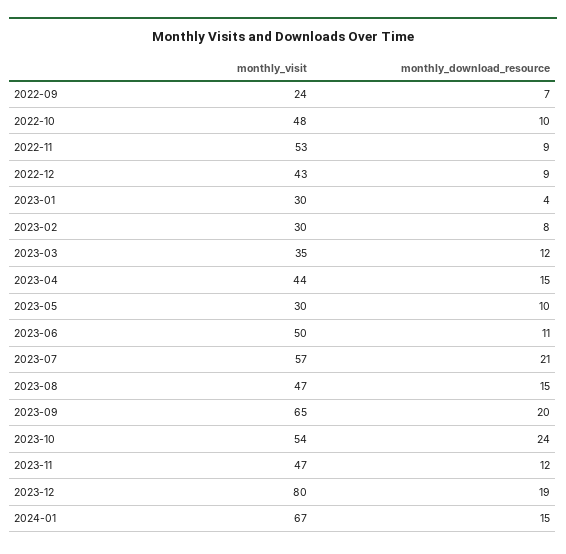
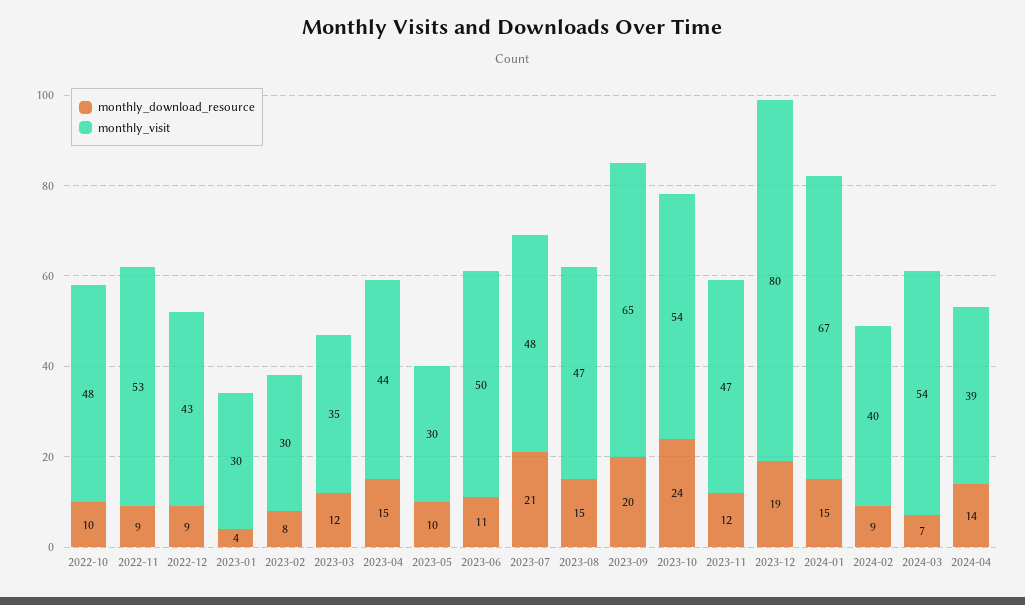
monthly_visit, 2022-09: 24 -> none
monthly_download_resource, 2022-09: 7 -> none
monthly_visit, 2023-07: 57 -> 48
monthly_download_resource, 2024-02: none -> 9
monthly_visit, 2024-02: none -> 40
monthly_download_resource, 2024-03: none -> 7
monthly_visit, 2024-03: none -> 54
monthly_download_resource, 2024-04: none -> 14
monthly_visit, 2024-04: none -> 39

